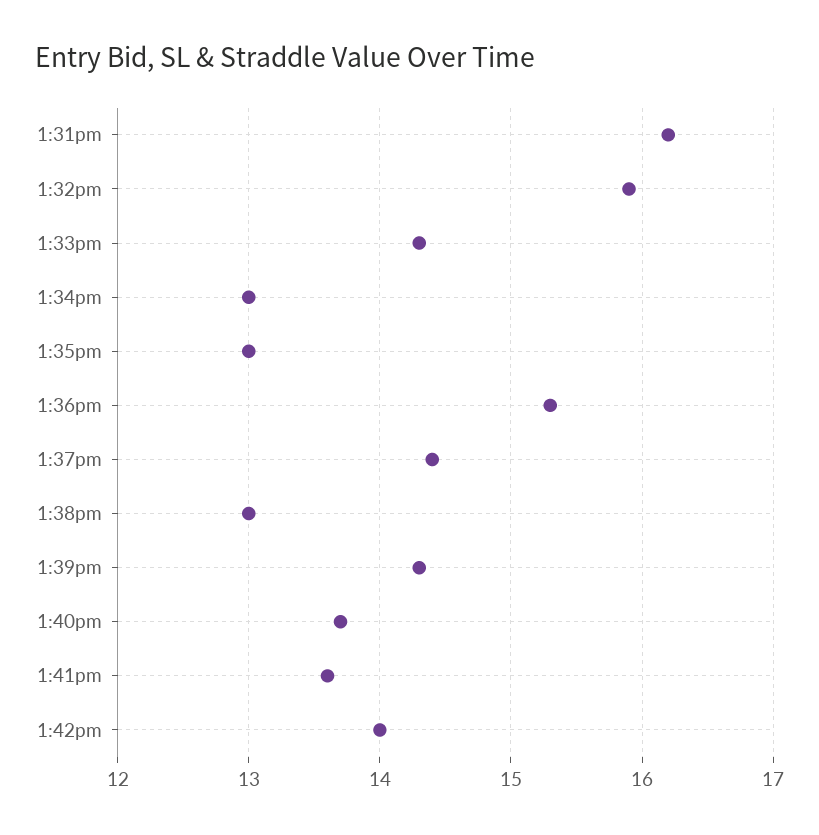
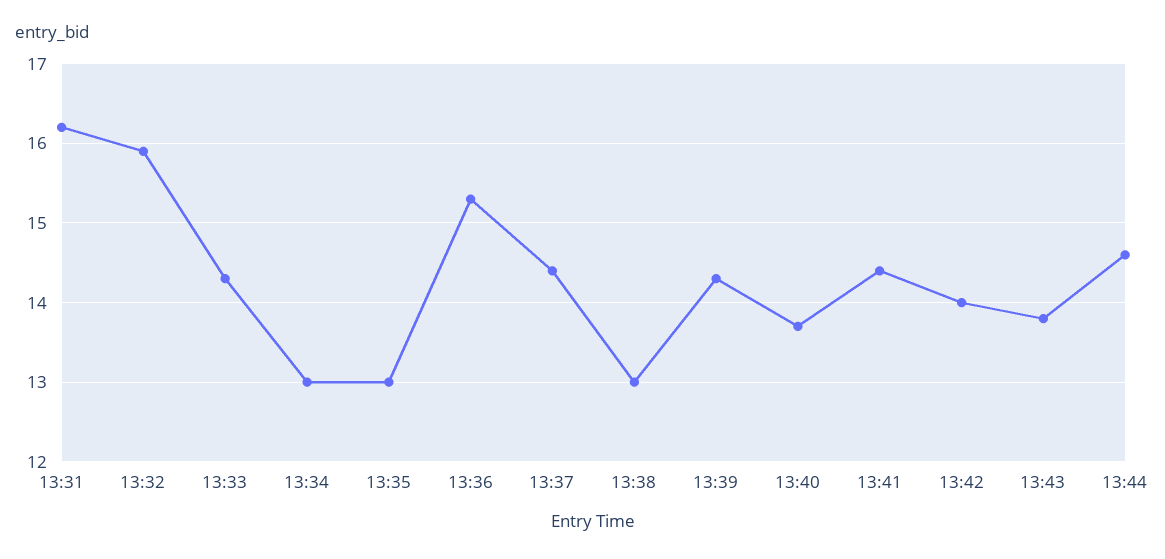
1:41pm: 13.6 -> 14.4
13:43: none -> 13.8
13:44: none -> 14.6

